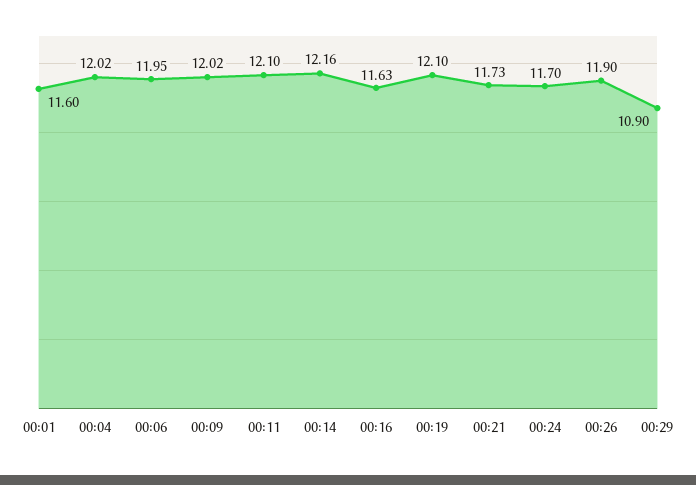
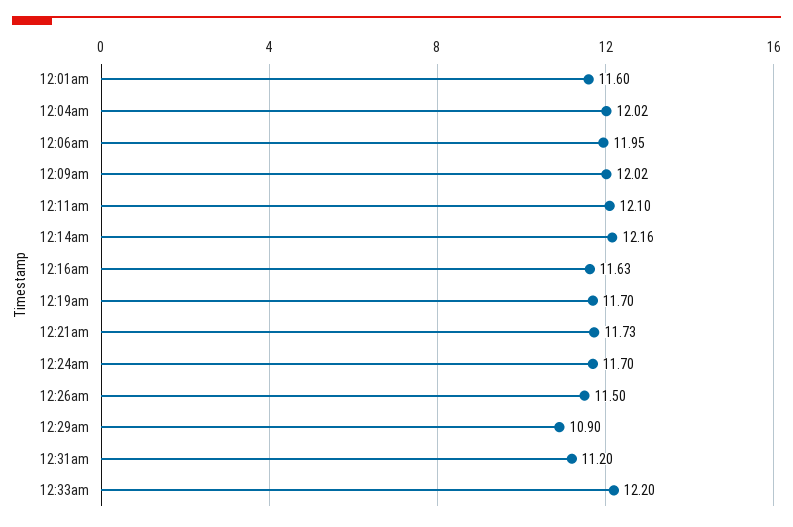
00:19: 12.1 -> 11.7
00:26: 11.9 -> 11.5
12:31am: none -> 11.2
12:33am: none -> 12.2

